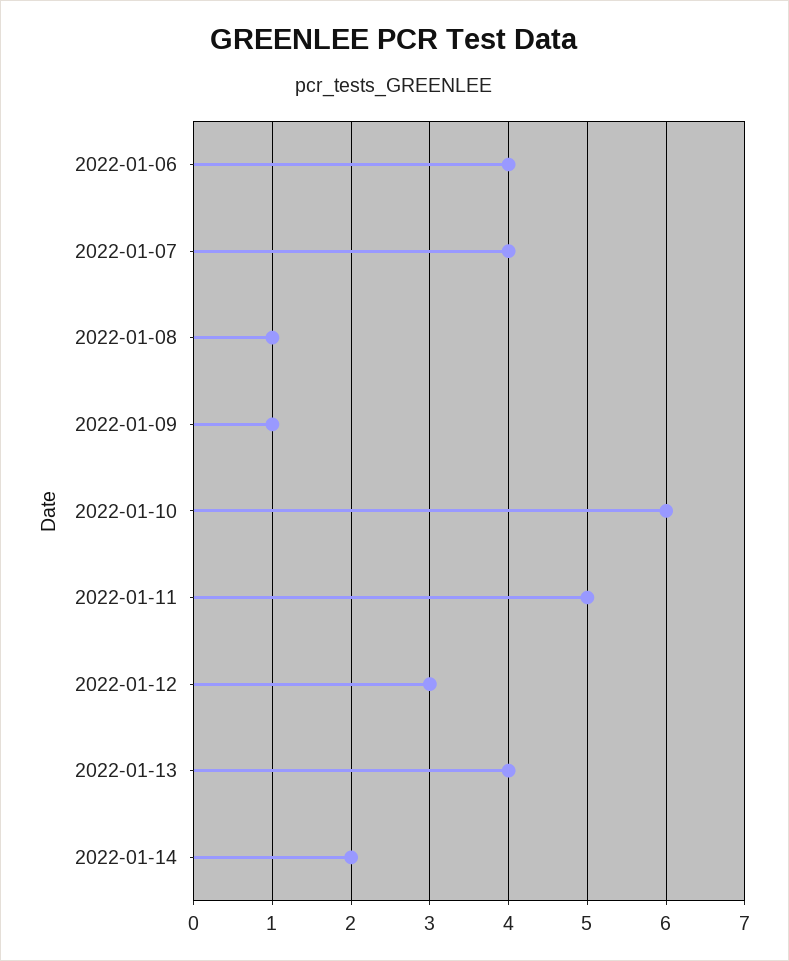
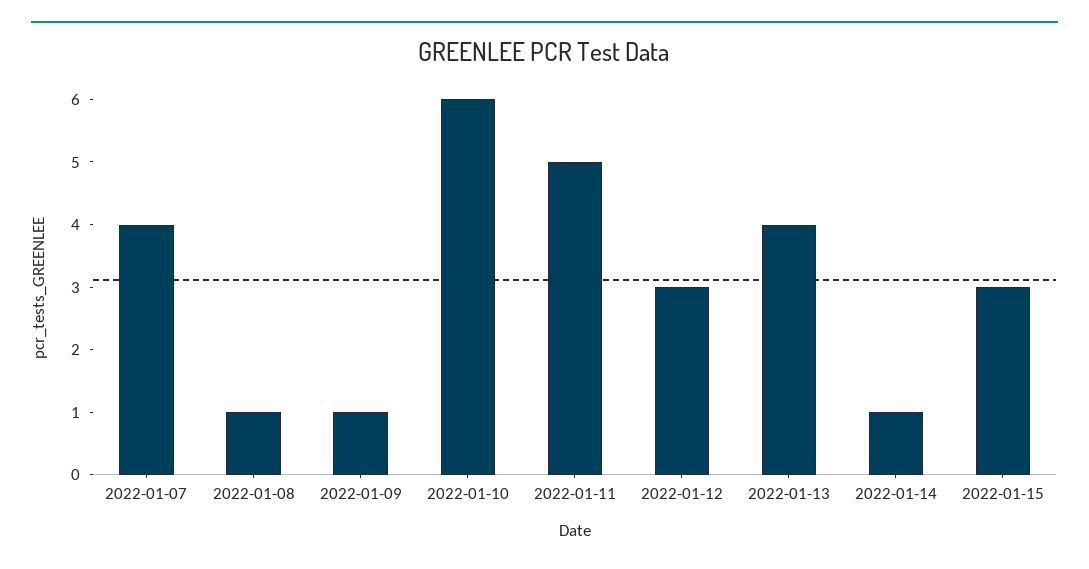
2022-01-06: 4 -> none
2022-01-14: 2 -> 1
2022-01-15: none -> 3

